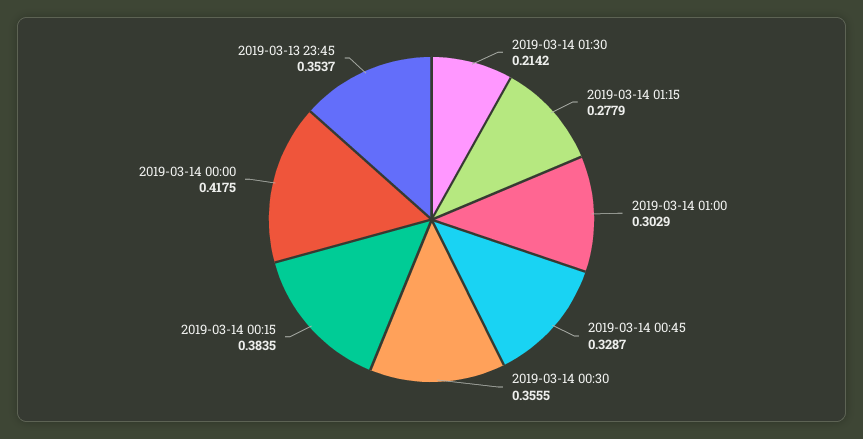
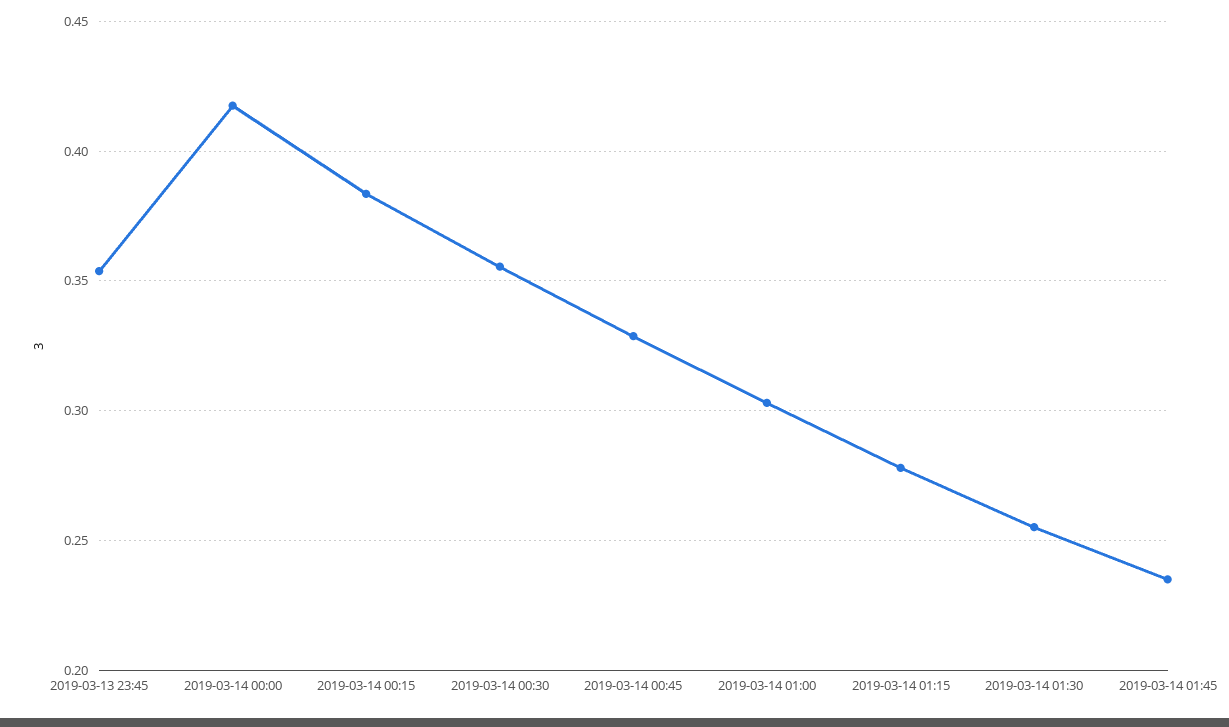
2019-03-14 01:30: 0.2142 -> 0.255
2019-03-14 01:45: none -> 0.235

